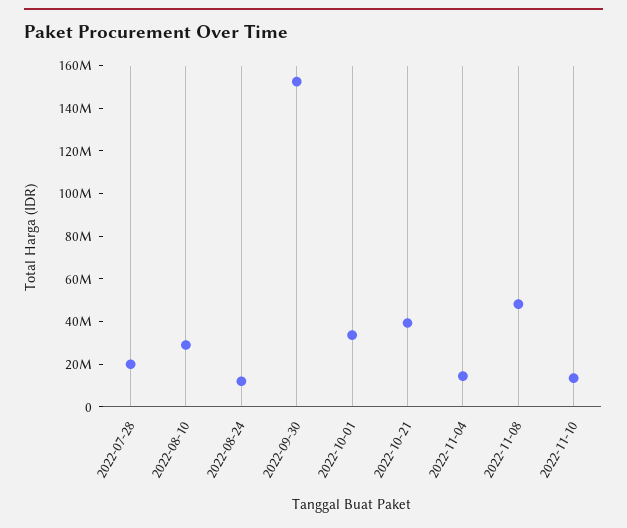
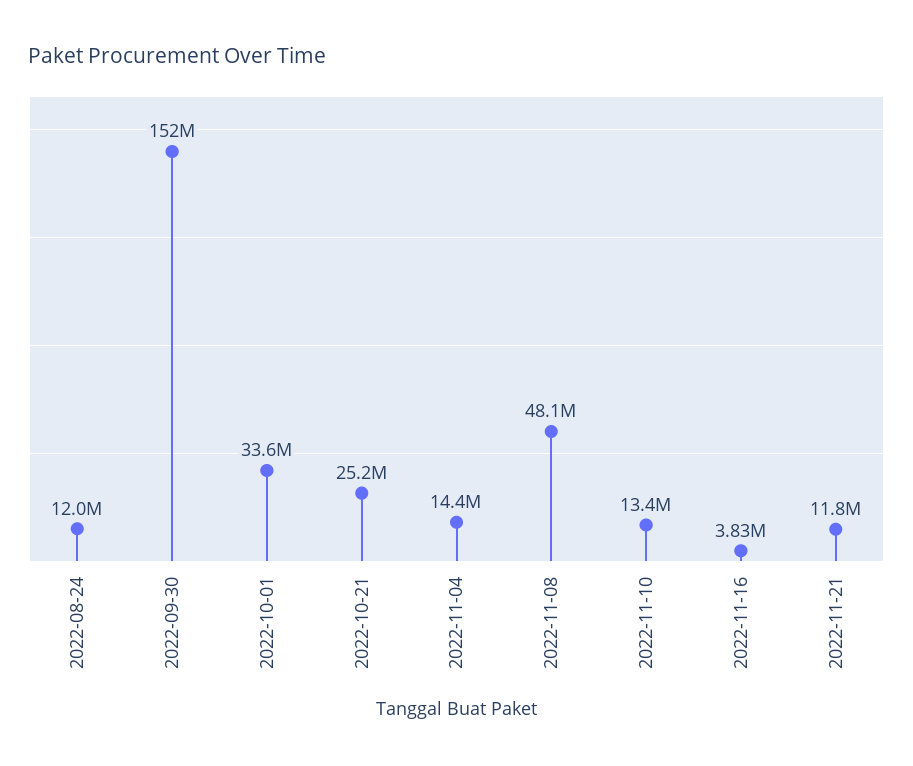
2022-07-28: 20000000 -> none
2022-08-10: 30000000 -> none
2022-10-21: 40000000 -> 25200000
2022-11-16: none -> 3830000
2022-11-21: none -> 11800000

